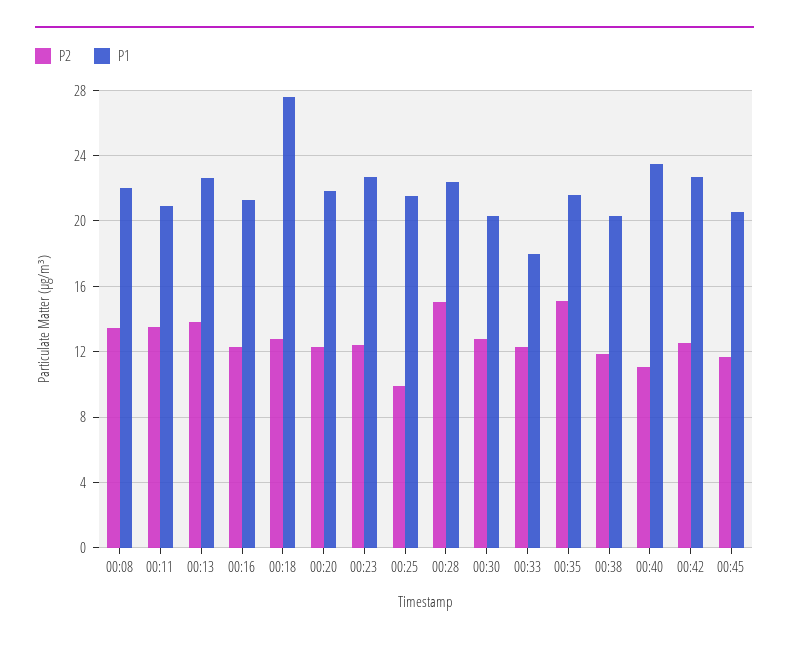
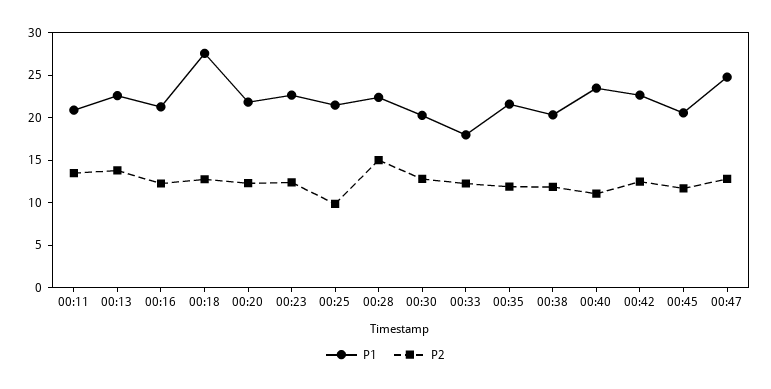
P2, 00:08: 13.5 -> none
P1, 00:08: 22 -> none
P2, 00:35: 15 -> 12
P1, 00:47: none -> 25
P2, 00:47: none -> 13

